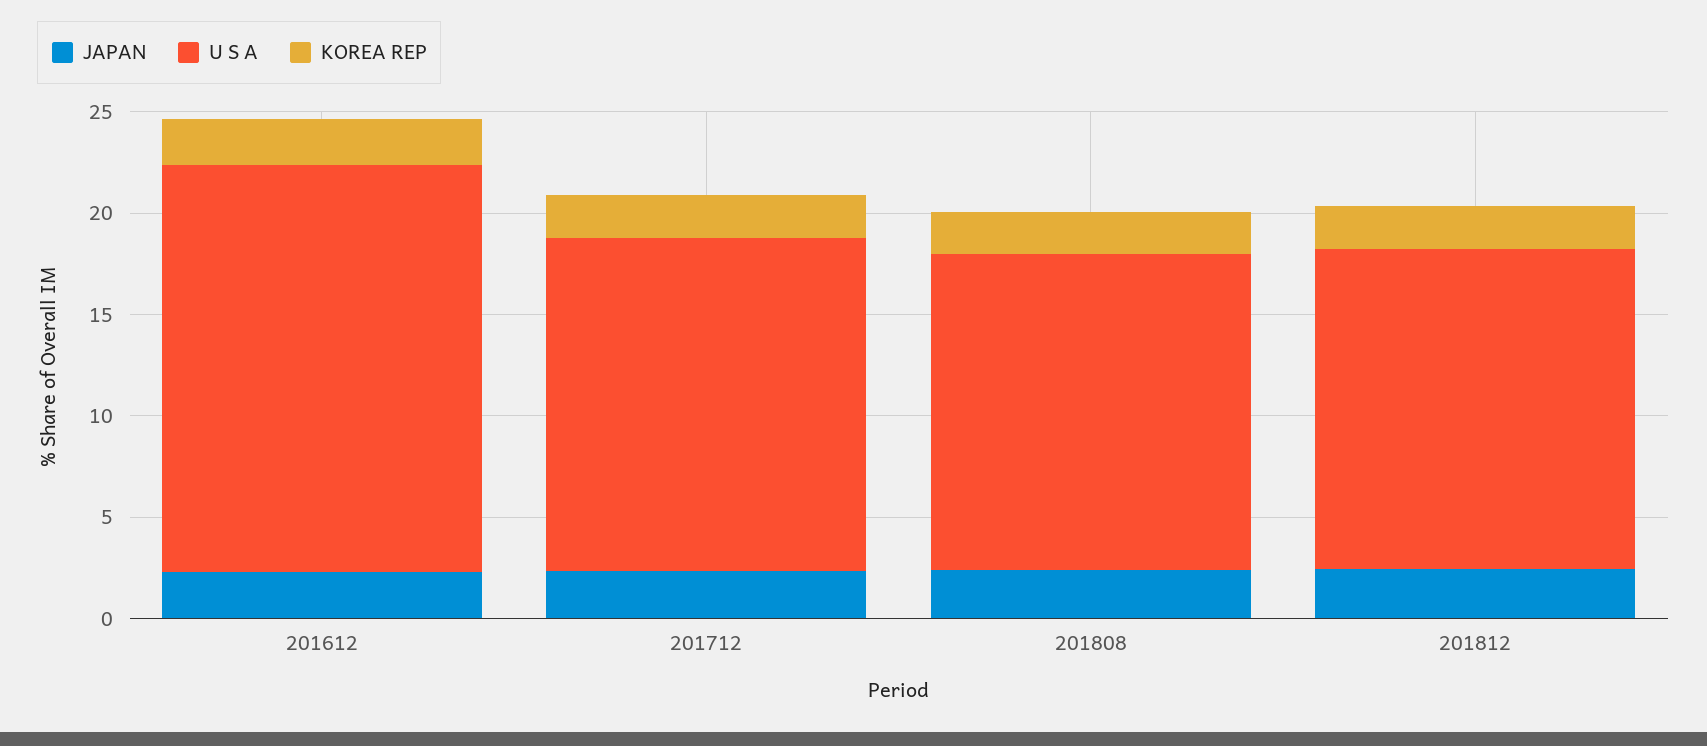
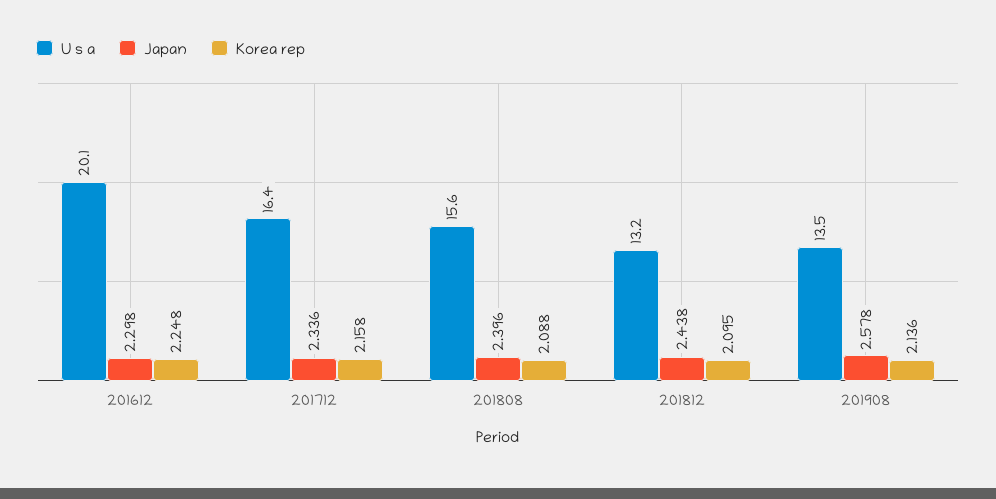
U S A, 201812: 16 -> 13.2
U S A, 201908: none -> 13.5
JAPAN, 201908: none -> 2.578
KOREA REP, 201908: none -> 2.136

